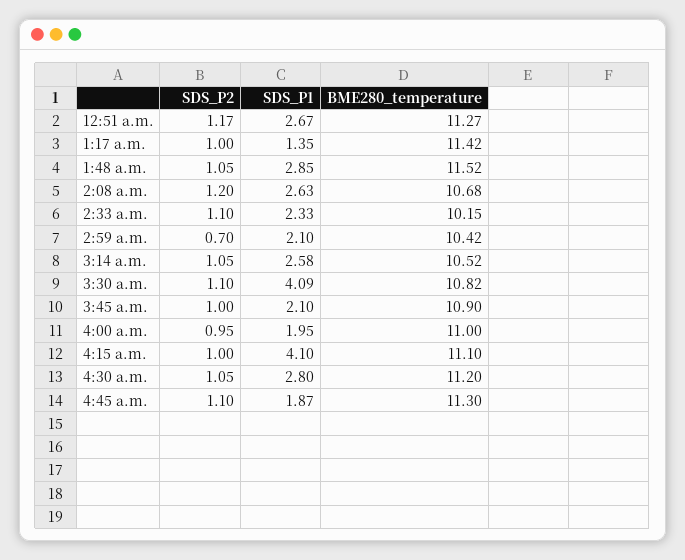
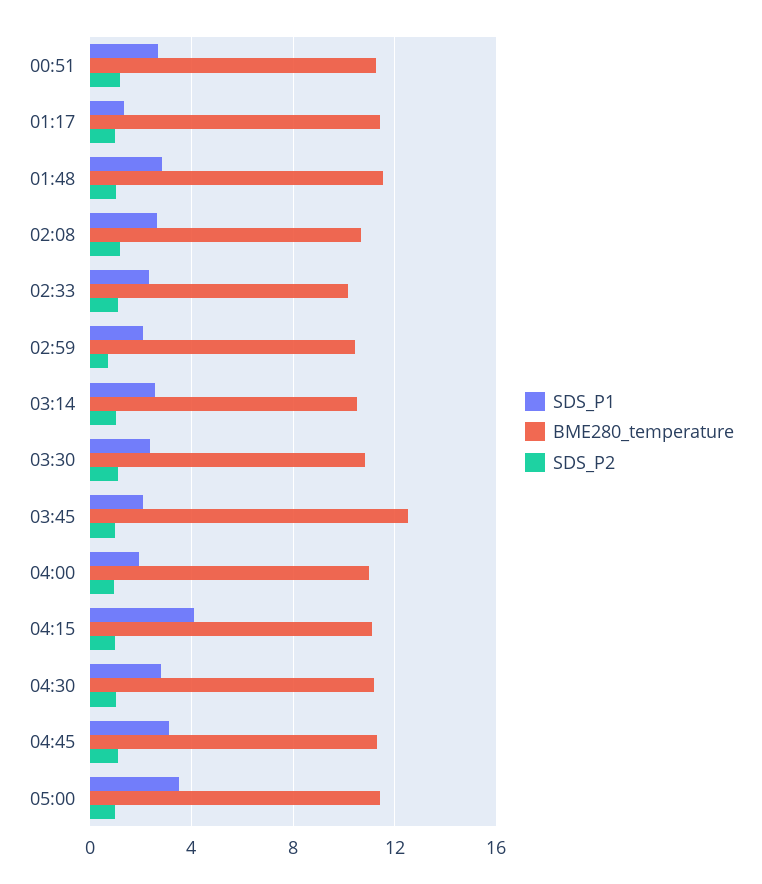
SDS_P1, 3:30 a.m.: 4.09 -> 2.5
BME280_temperature, 3:45 a.m.: 10.9 -> 12.5
SDS_P1, 4:45 a.m.: 1.87 -> 3
SDS_P1, 05:00: none -> 3.5
BME280_temperature, 05:00: none -> 11.5
SDS_P2, 05:00: none -> 1

